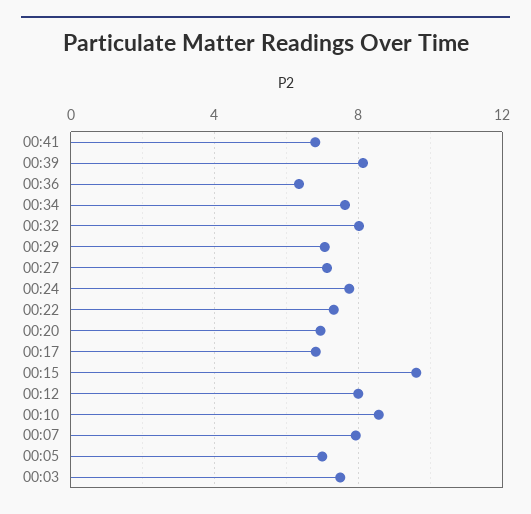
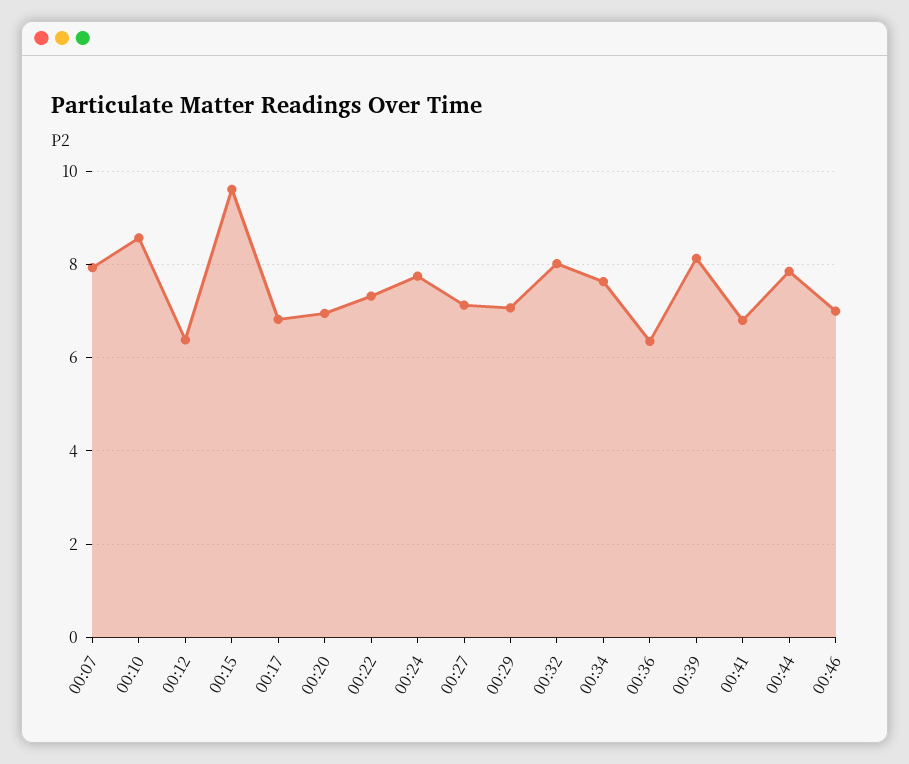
00:12: 8 -> 6.4
00:05: 7 -> none
00:03: 7.5 -> none
00:44: none -> 7.8
00:46: none -> 7

